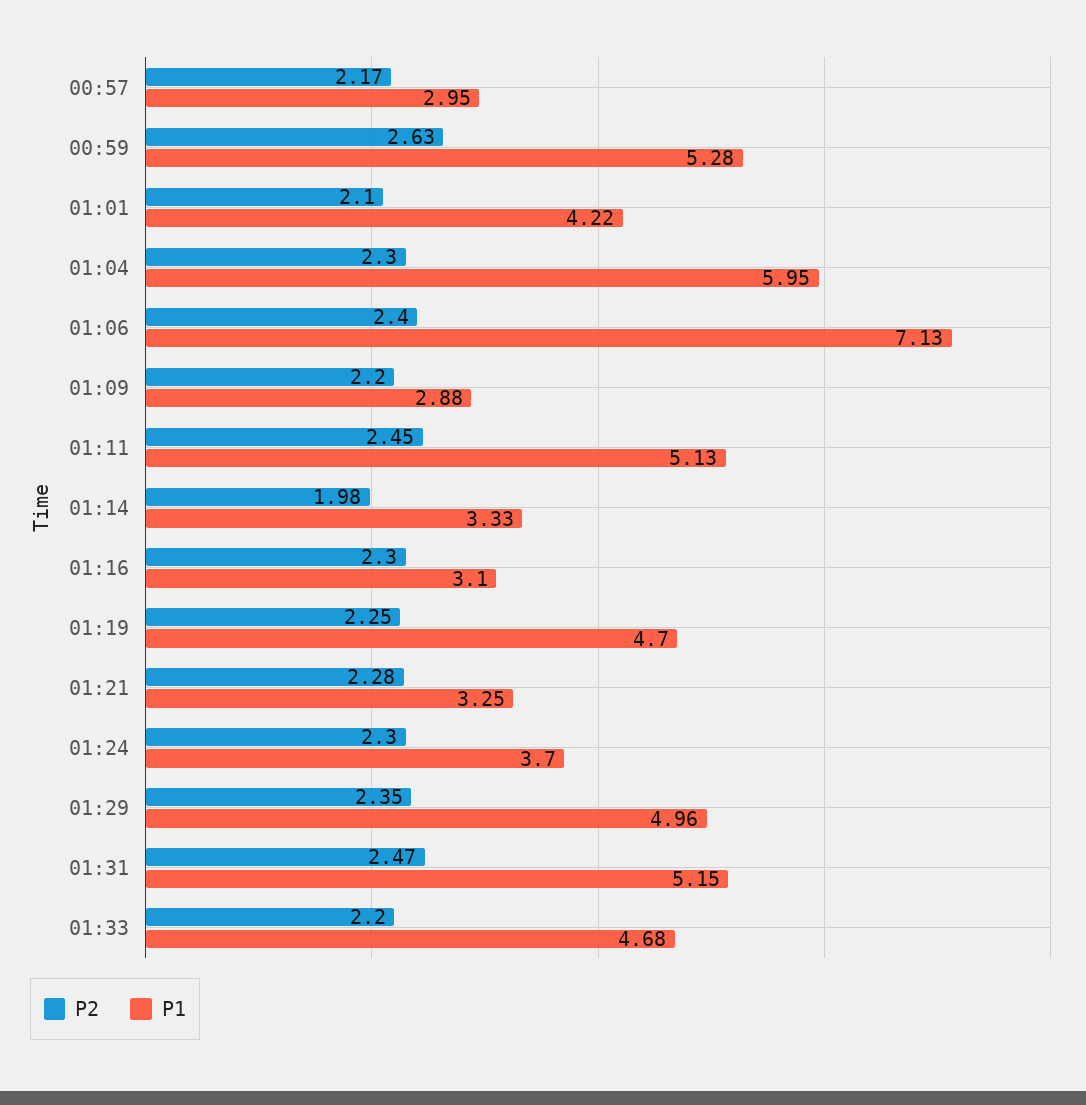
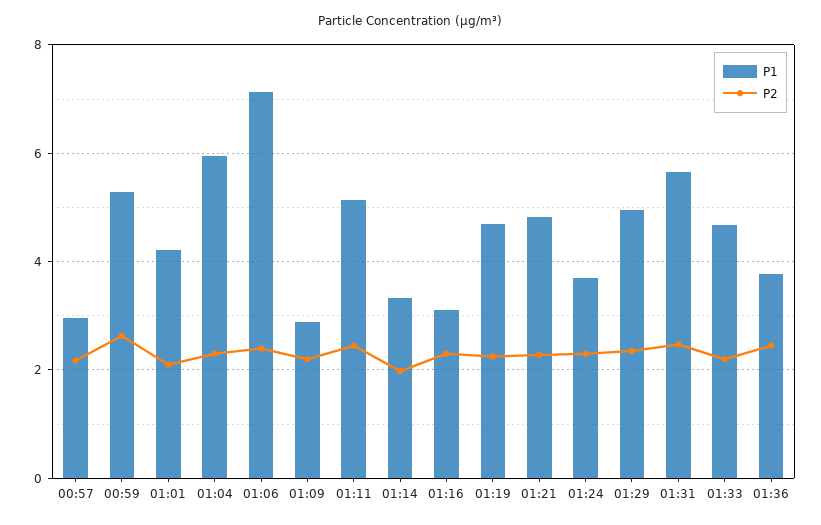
P1, 01:21: 3.25 -> 4.8
P1, 01:31: 5.15 -> 5.6
P1, 01:36: none -> 3.8
P2, 01:36: none -> 2.4

